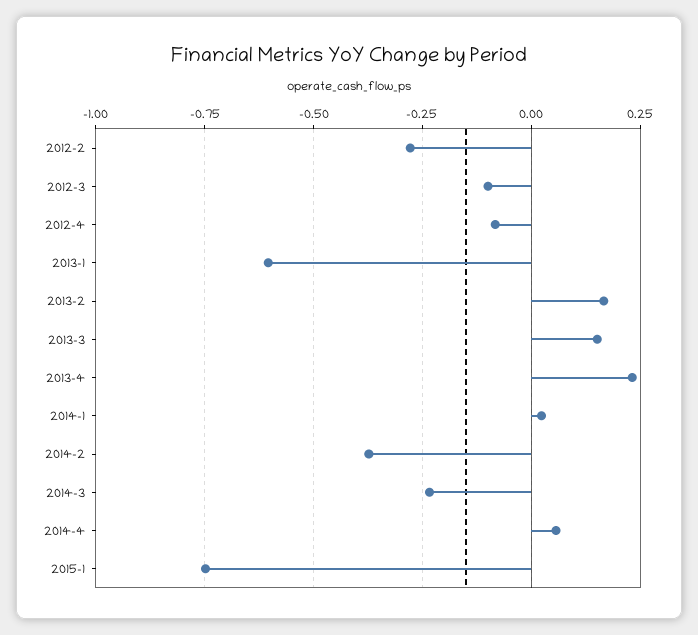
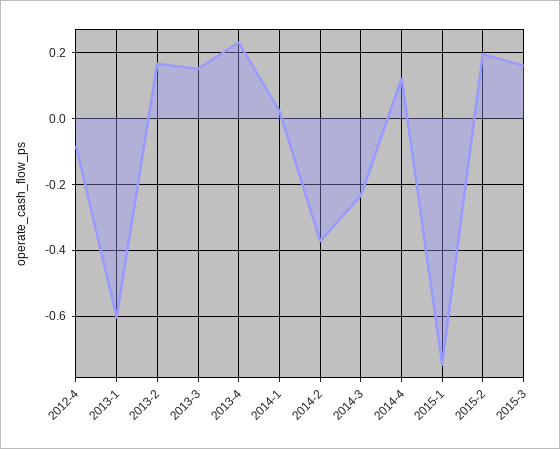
2012-2: -0.275 -> none
2012-3: -0.1 -> none
2014-4: 0.05 -> 0.12
2015-2: none -> 0.2
2015-3: none -> 0.16

